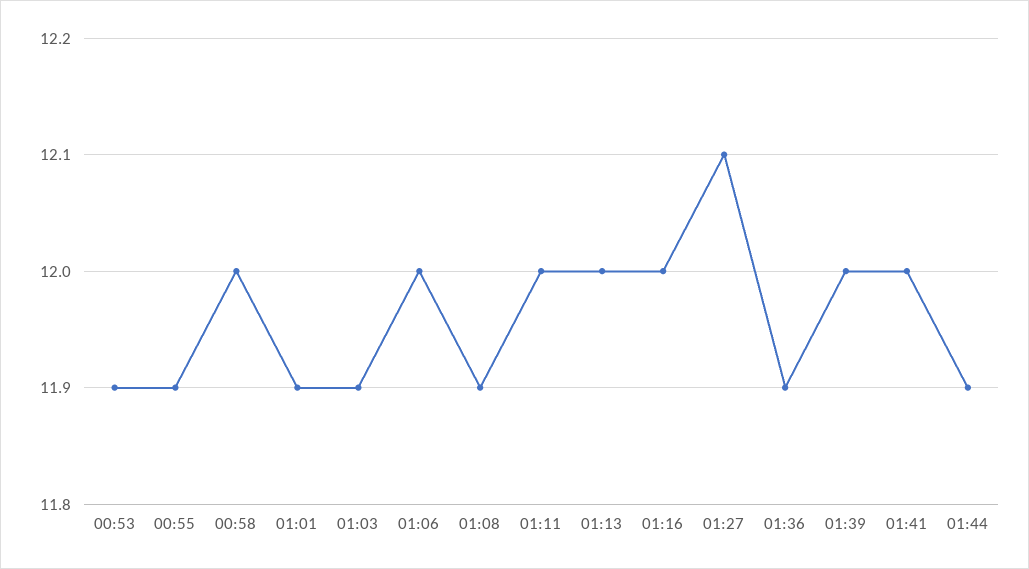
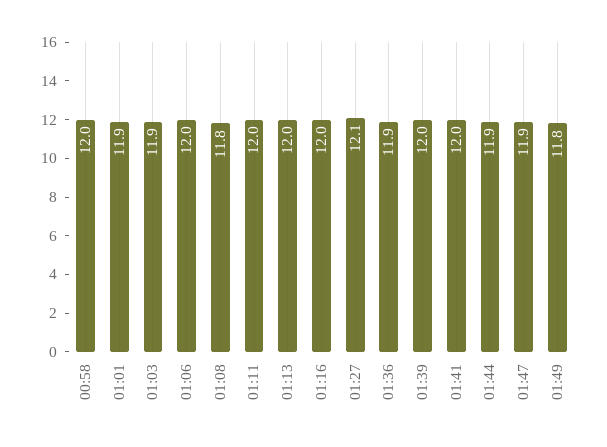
00:53: 11.9 -> none
00:55: 11.9 -> none
01:08: 11.9 -> 11.8
01:47: none -> 11.9
01:49: none -> 11.8

